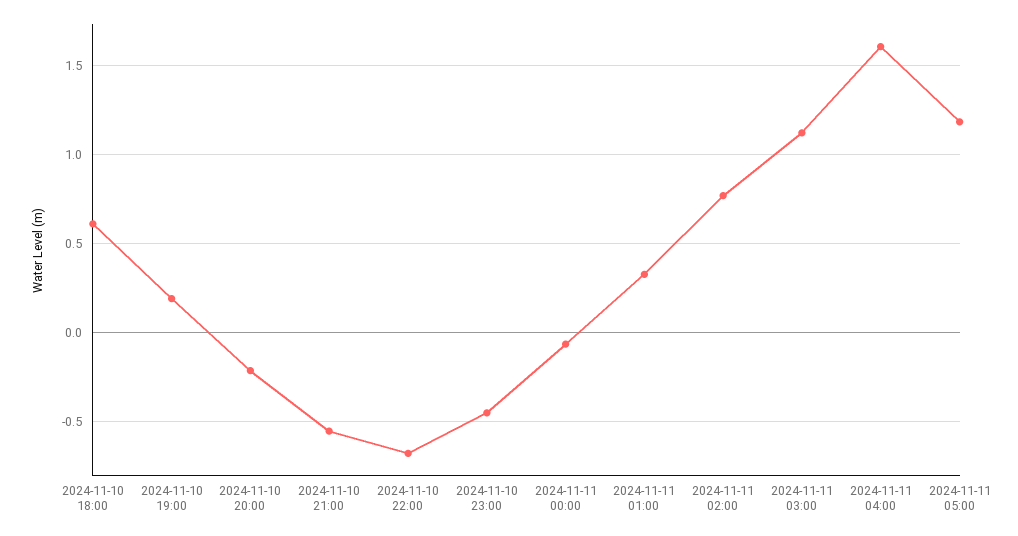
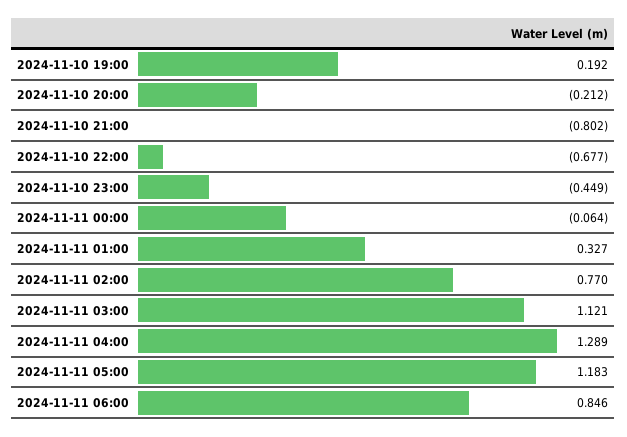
2024-11-10 18:00: 0.6 -> none
2024-11-10 21:00: -0.55 -> -0.802
2024-11-11 04:00: 1.6 -> 1.289
2024-11-11 06:00: none -> 0.846

